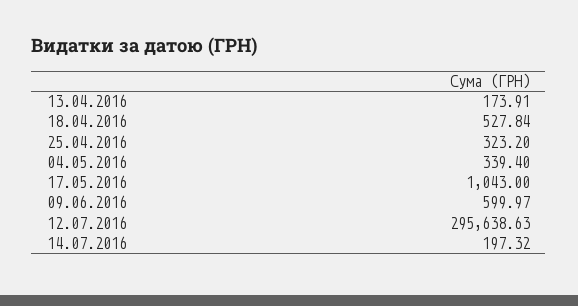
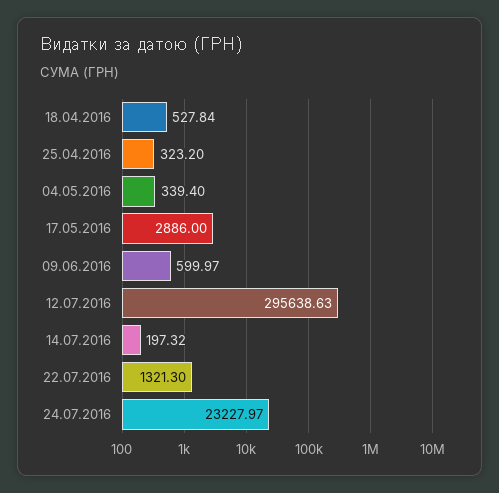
13.04.2016: 173.91 -> none
17.05.2016: 1043 -> 2886
22.07.2016: none -> 1321.3
24.07.2016: none -> 23227.97

